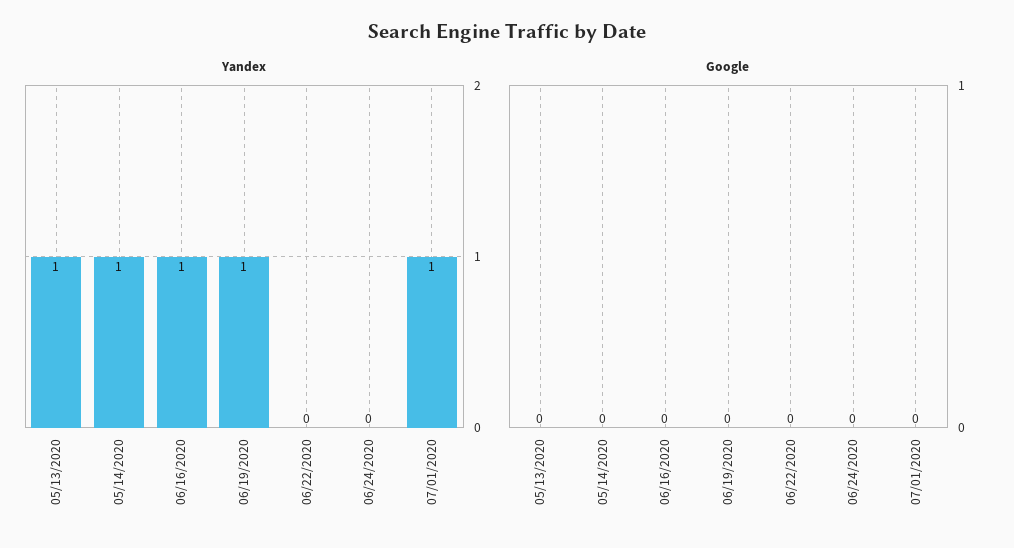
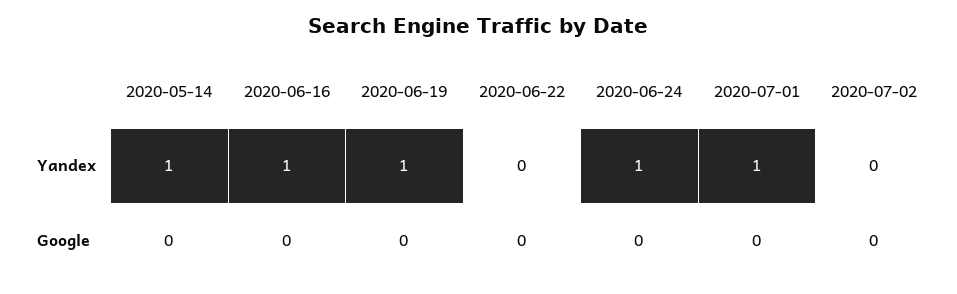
Yandex, 05/13/2020: 1 -> none
Yandex, 06/24/2020: 0 -> 1
Google, 05/13/2020: 0 -> none
Yandex, 2020-07-02: none -> 0
Google, 2020-07-02: none -> 0

